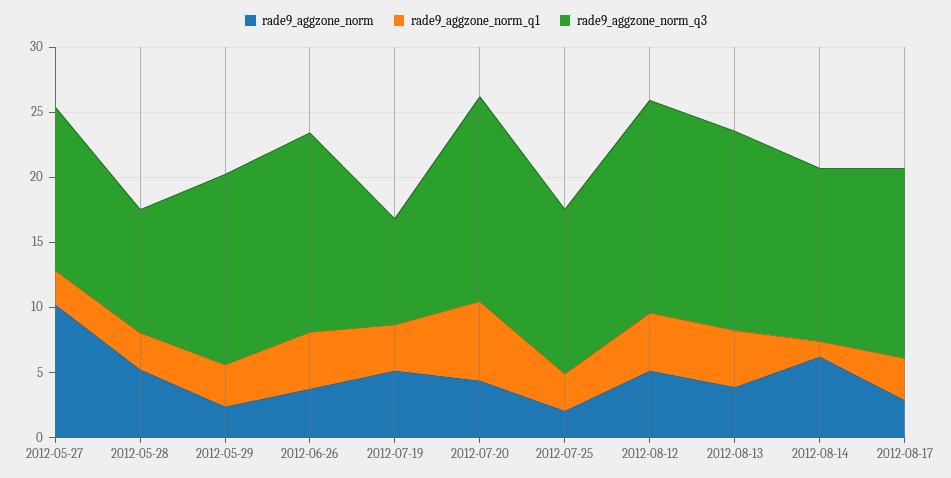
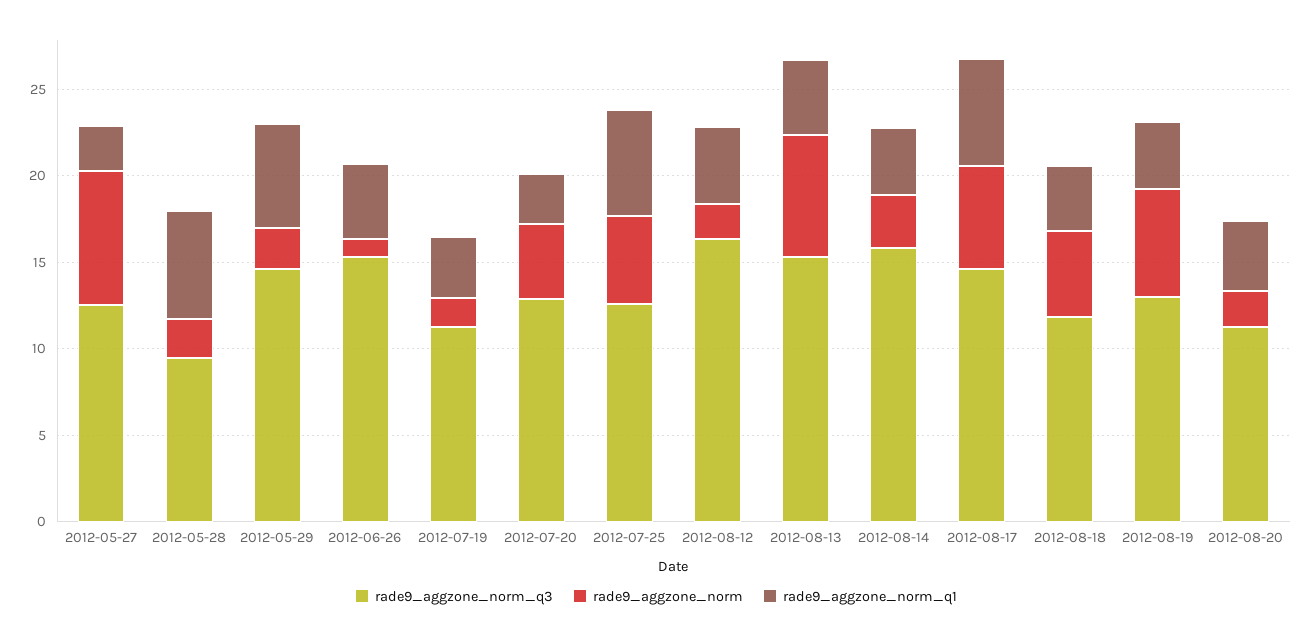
rade9_aggzone_norm, 2012-05-27: 10 -> 8
rade9_aggzone_norm, 2012-05-28: 5 -> 2
rade9_aggzone_norm_q1, 2012-05-28: 3 -> 6
rade9_aggzone_norm_q1, 2012-05-29: 3 -> 6
rade9_aggzone_norm, 2012-06-26: 4 -> 1
rade9_aggzone_norm, 2012-07-19: 5 -> 2
rade9_aggzone_norm_q3, 2012-07-19: 8 -> 11
rade9_aggzone_norm_q1, 2012-07-20: 6 -> 3
rade9_aggzone_norm_q3, 2012-07-20: 16 -> 13
rade9_aggzone_norm, 2012-07-25: 2 -> 5
rade9_aggzone_norm_q1, 2012-07-25: 3 -> 6
rade9_aggzone_norm, 2012-08-12: 5 -> 2
rade9_aggzone_norm, 2012-08-13: 4 -> 7
rade9_aggzone_norm, 2012-08-14: 6 -> 3
rade9_aggzone_norm_q1, 2012-08-14: 1 -> 4
rade9_aggzone_norm_q3, 2012-08-14: 13 -> 16
rade9_aggzone_norm, 2012-08-17: 3 -> 6
rade9_aggzone_norm_q1, 2012-08-17: 3 -> 6
rade9_aggzone_norm_q3, 2012-08-18: none -> 12
rade9_aggzone_norm, 2012-08-18: none -> 5
rade9_aggzone_norm_q1, 2012-08-18: none -> 4
rade9_aggzone_norm_q3, 2012-08-19: none -> 13
rade9_aggzone_norm, 2012-08-19: none -> 6
rade9_aggzone_norm_q1, 2012-08-19: none -> 4
rade9_aggzone_norm_q3, 2012-08-20: none -> 11
rade9_aggzone_norm, 2012-08-20: none -> 2
rade9_aggzone_norm_q1, 2012-08-20: none -> 4

